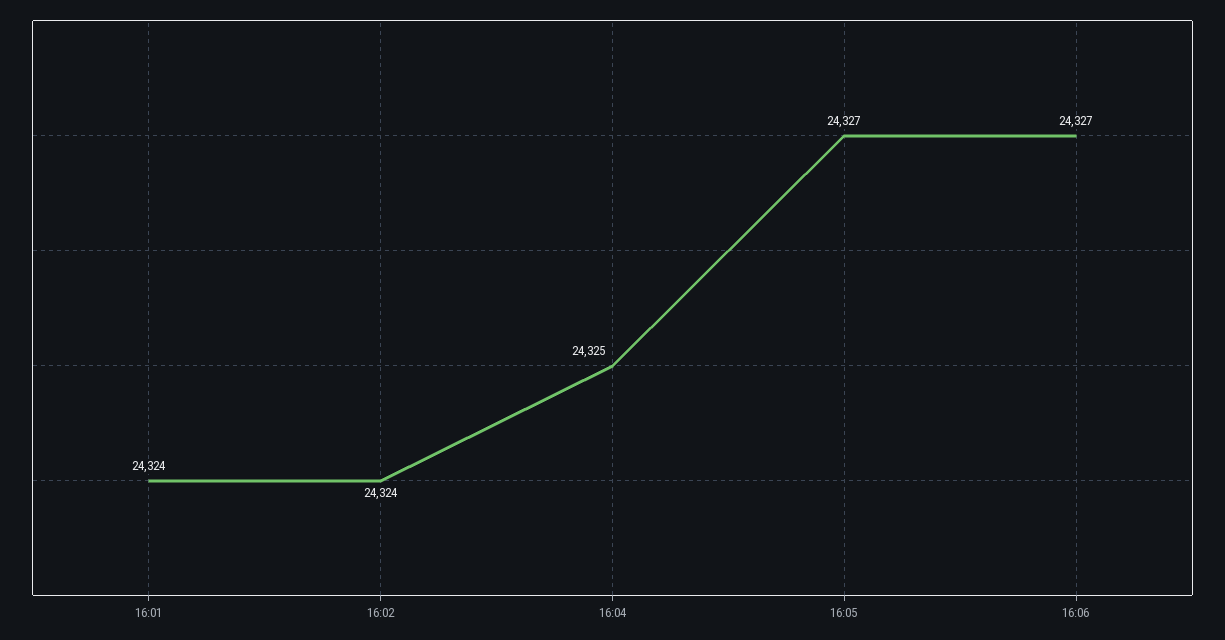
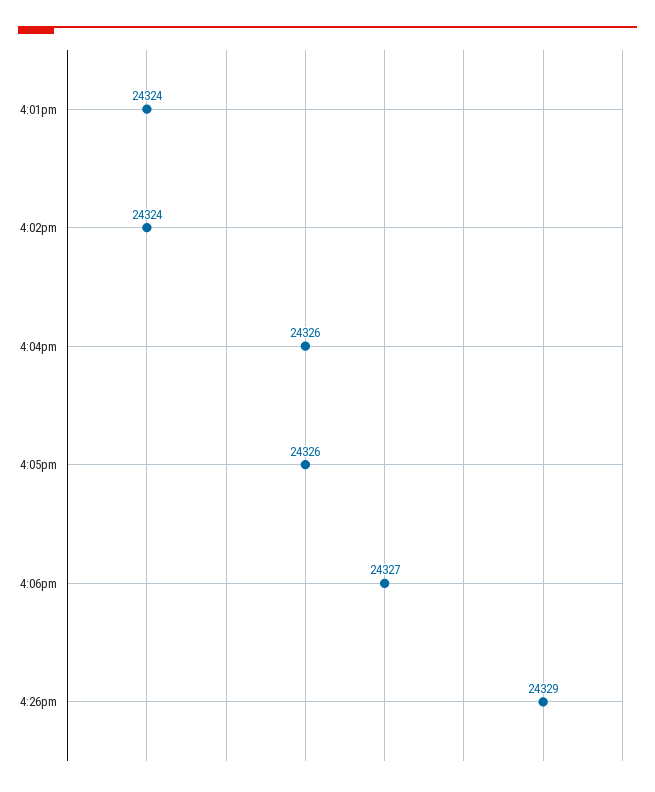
16:04: 24325 -> 24326
16:05: 24327 -> 24326
4:26pm: none -> 24329

